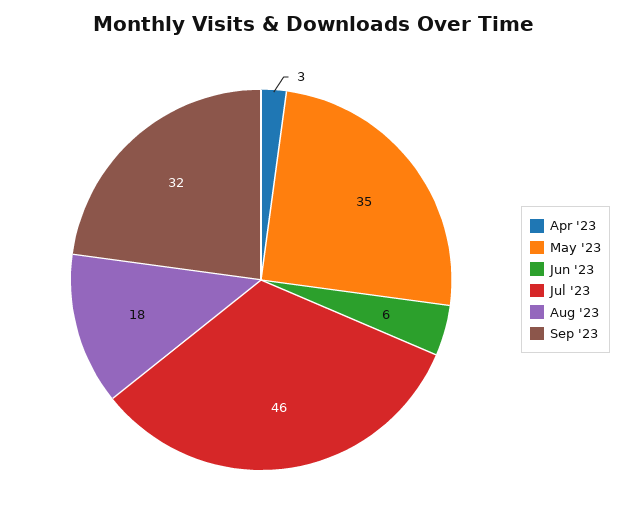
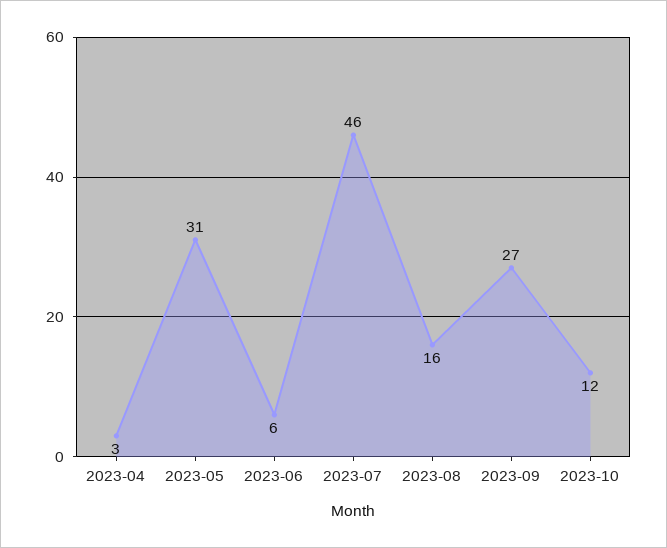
May '23: 35 -> 31
Aug '23: 18 -> 16
Sep '23: 32 -> 27
2023-10: none -> 12

